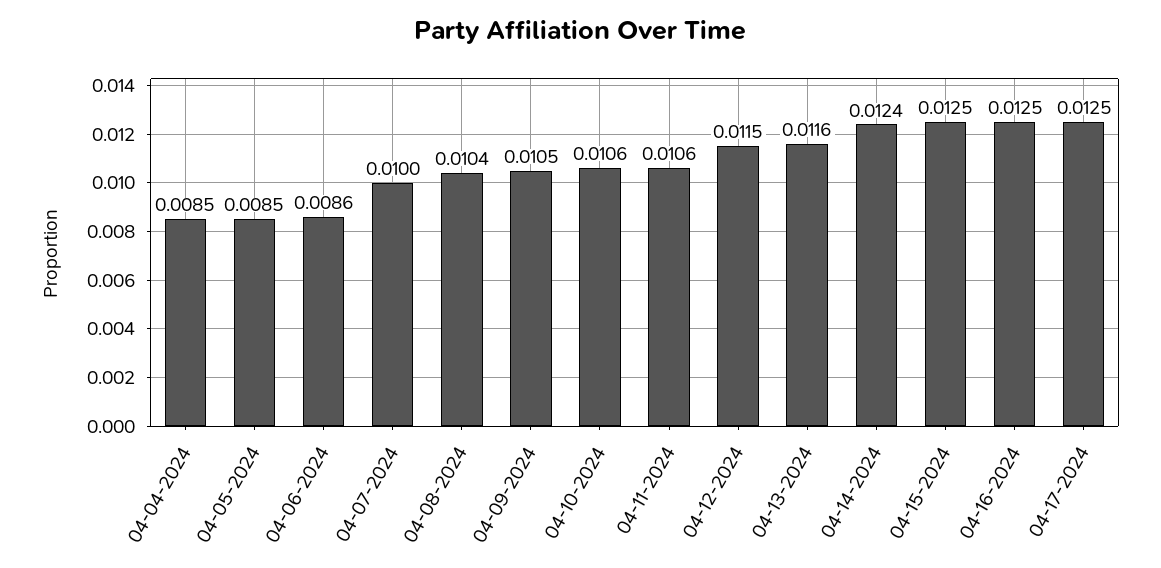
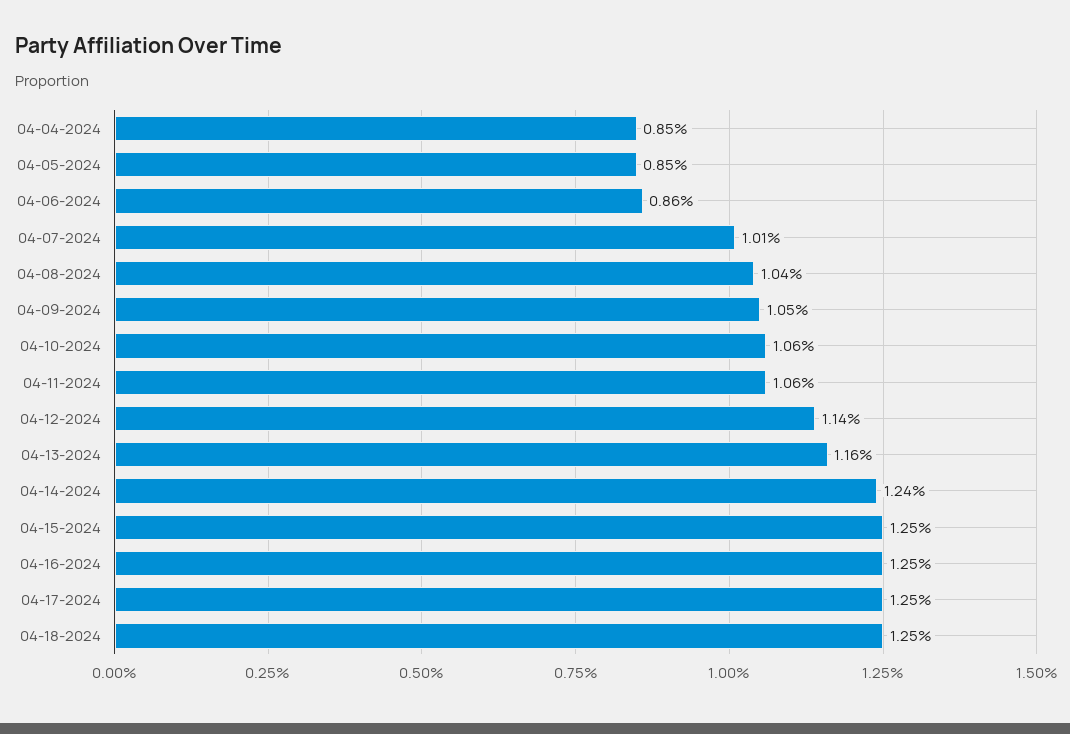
04-07-2024: 0.01 -> 0.0101
04-12-2024: 0.0115 -> 0.0114
04-18-2024: none -> 0.0125

